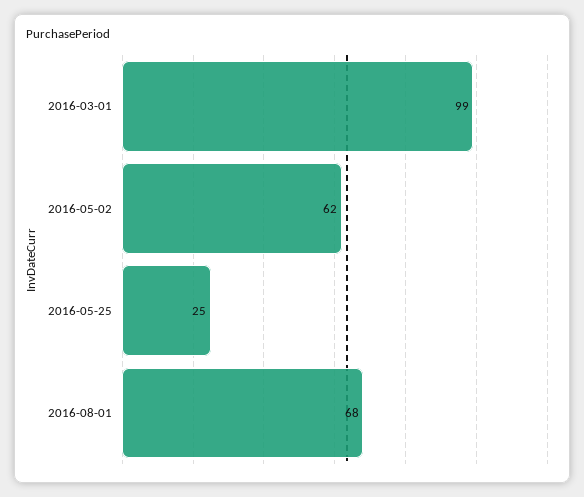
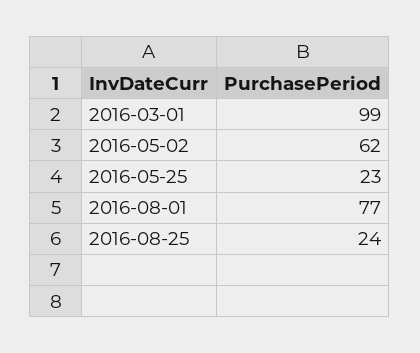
2016-05-25: 25 -> 23
2016-08-01: 68 -> 77
2016-08-25: none -> 24

